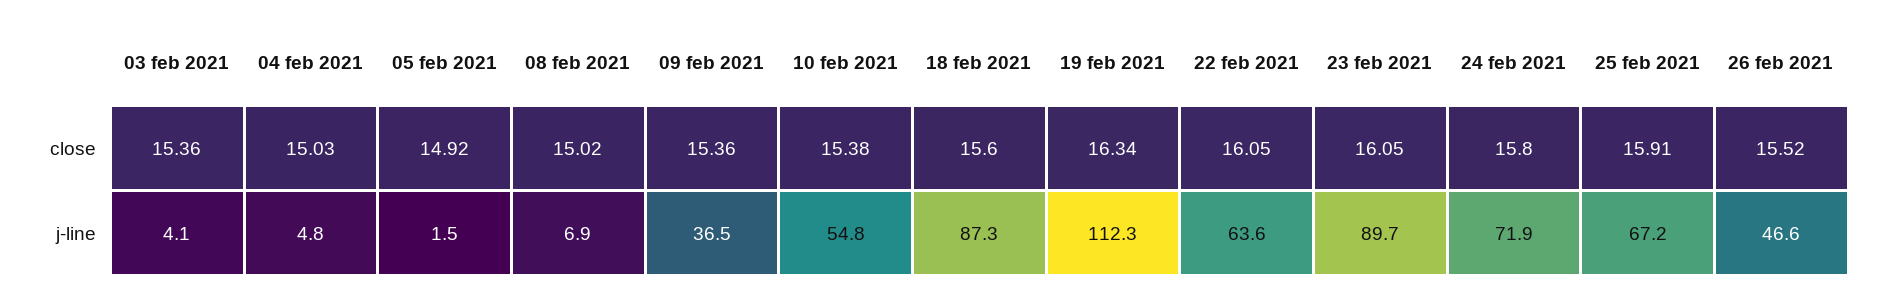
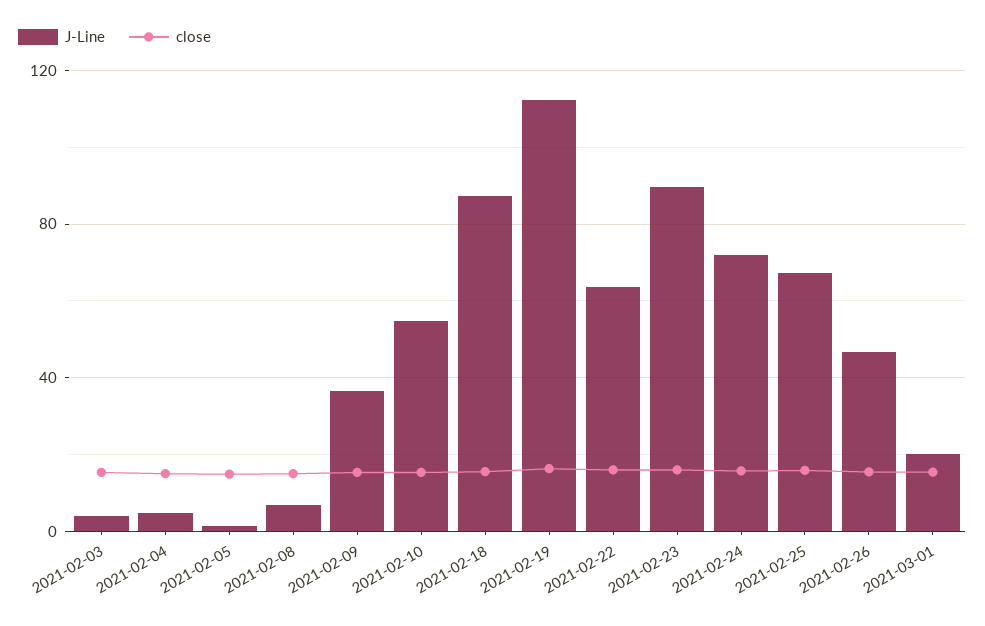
j-line, 2021-03-01: none -> 20
close, 2021-03-01: none -> 15

